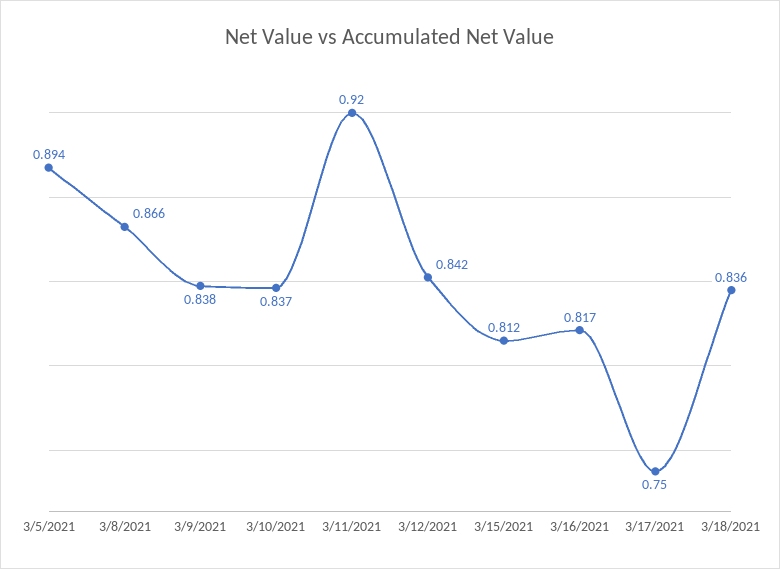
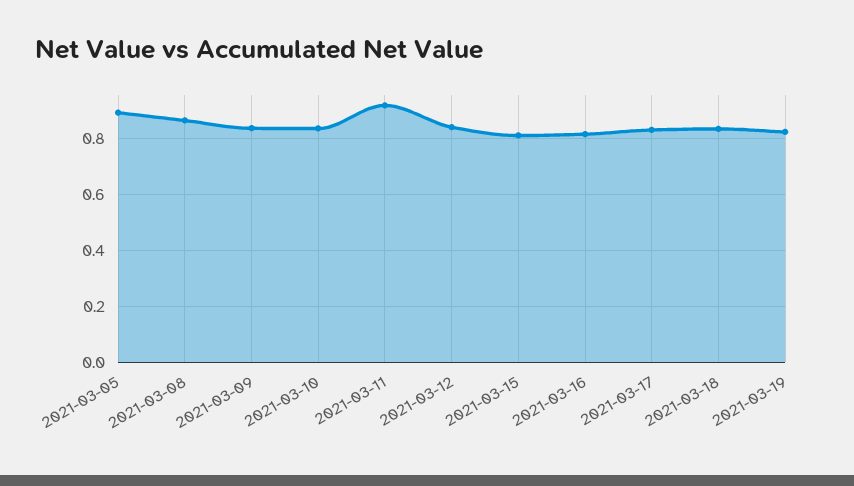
3/17/2021: 0.75 -> 0.825
2021-03-19: none -> 0.825

